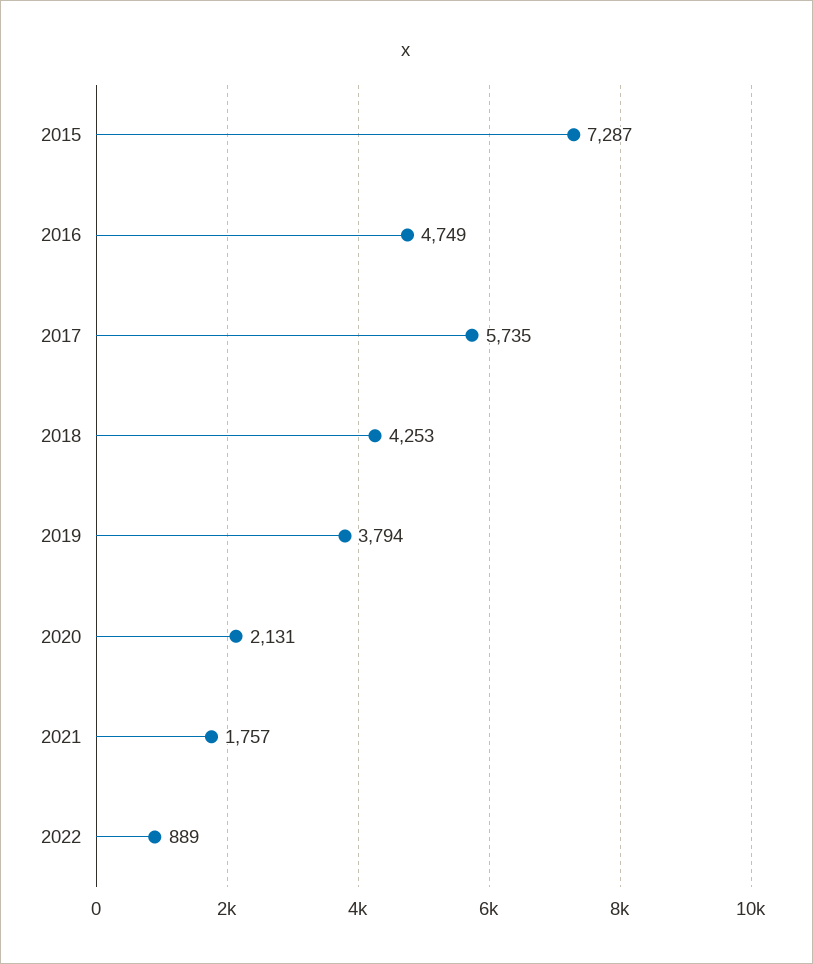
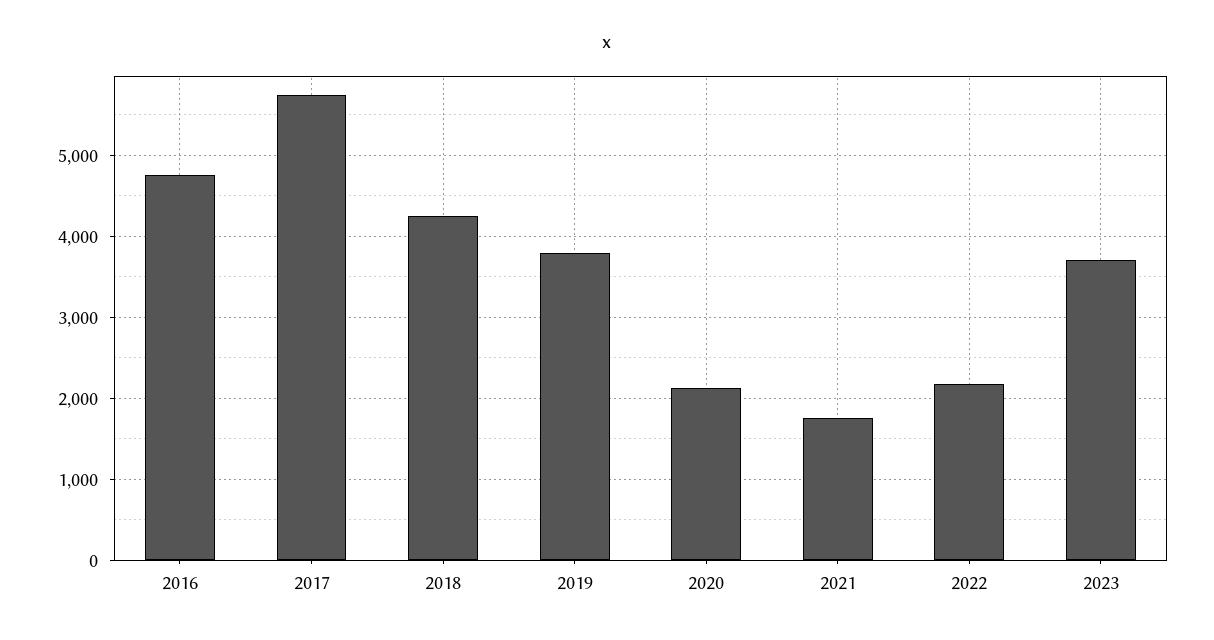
2015: 7287 -> none
2022: 889 -> 2200
2023: none -> 3700

